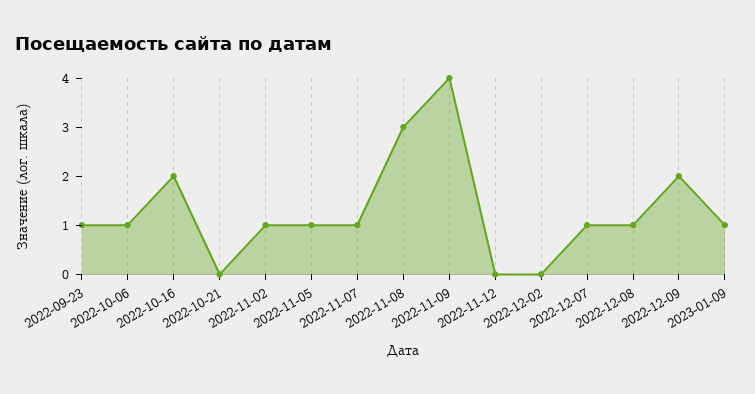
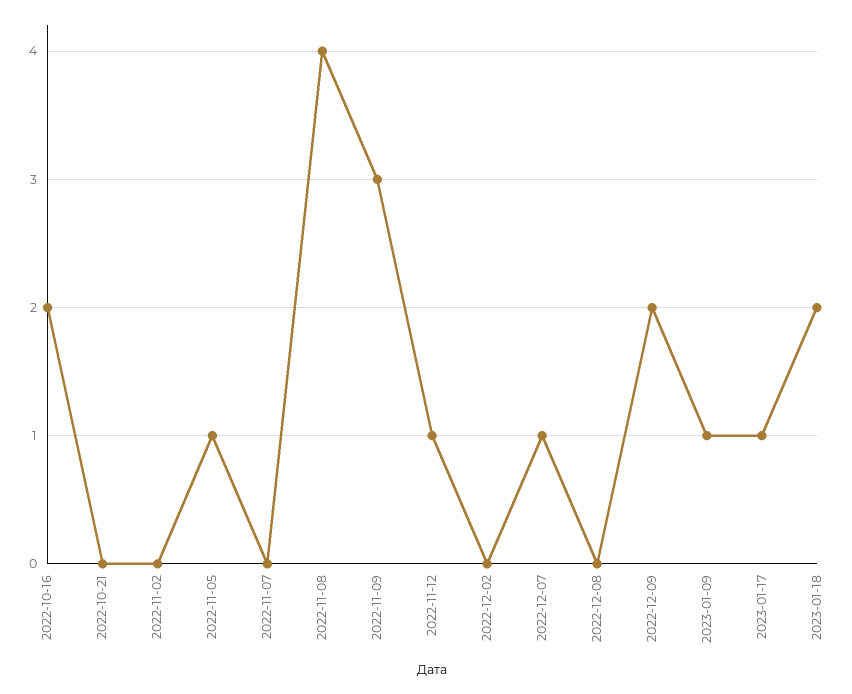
2022-09-23: 1 -> none
2022-10-06: 1 -> none
2022-11-02: 1 -> 0
2022-11-07: 1 -> 0
2022-11-08: 3 -> 4
2022-11-09: 4 -> 3
2022-11-12: 0 -> 1
2022-12-08: 1 -> 0
2023-01-17: none -> 1
2023-01-18: none -> 2

